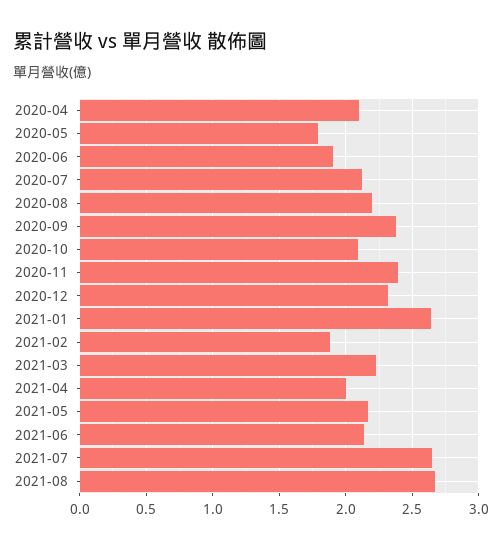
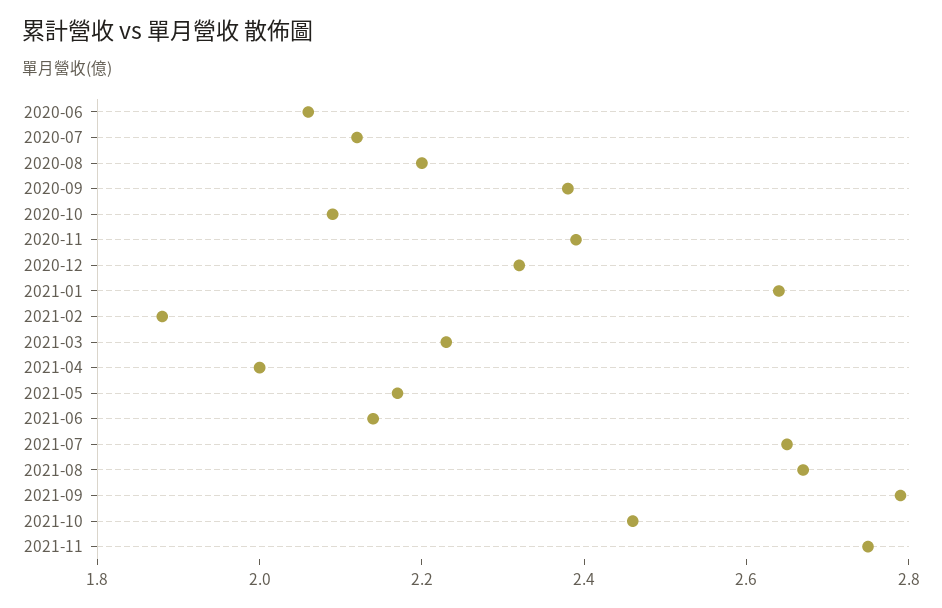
2020-04: 2.1 -> none
2020-05: 1.8 -> none
2020-06: 1.9 -> 2.05
2021-09: none -> 2.8
2021-10: none -> 2.45
2021-11: none -> 2.75

